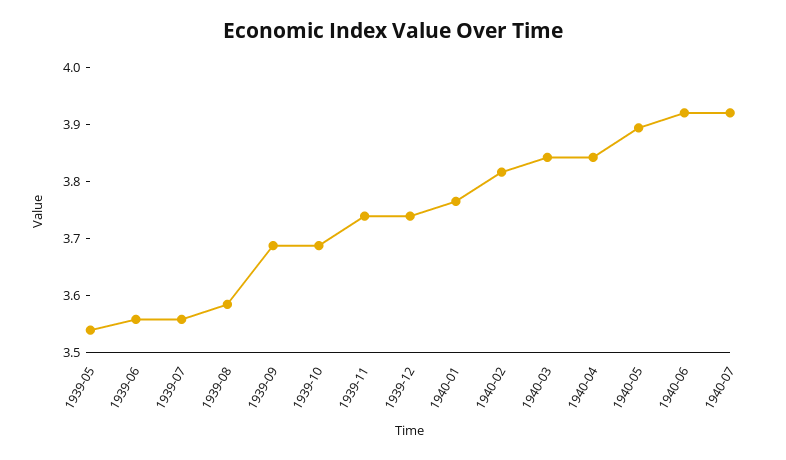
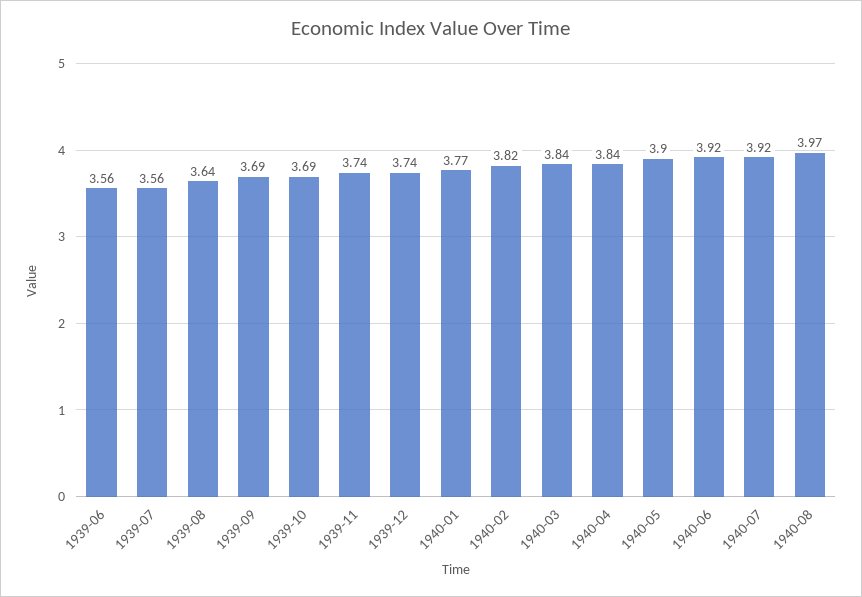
1939-05: 3.54 -> none
1939-08: 3.58 -> 3.64
1940-08: none -> 3.97

